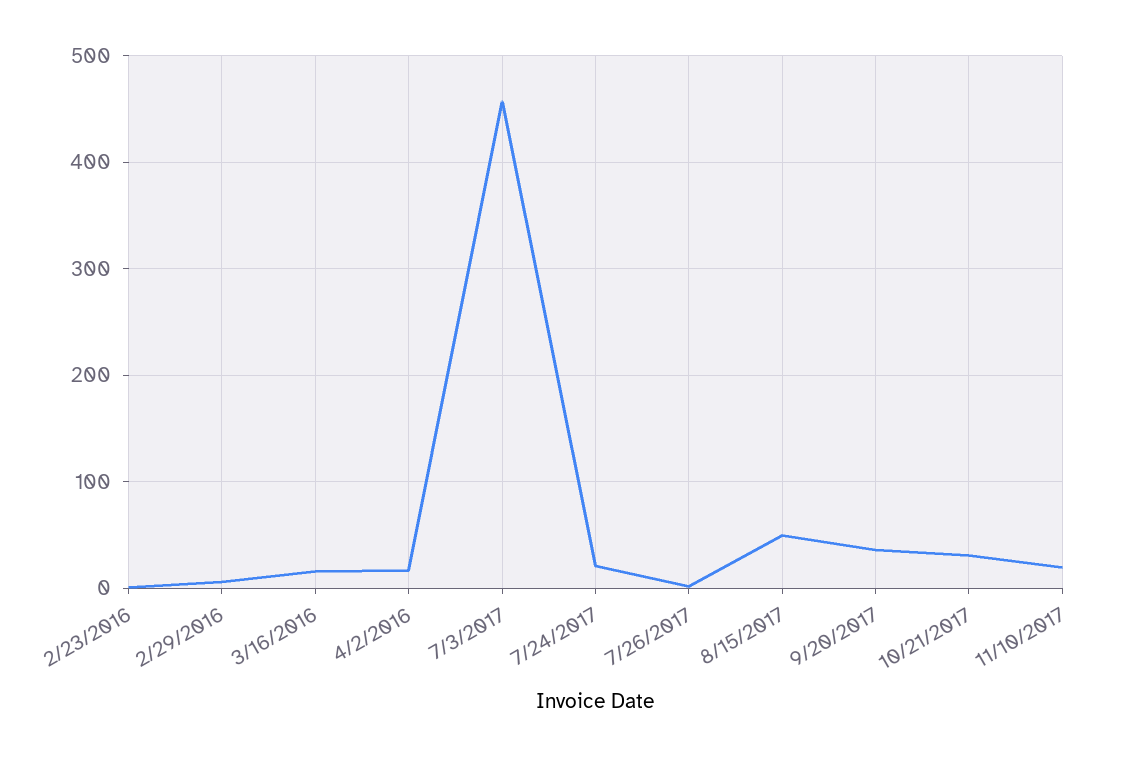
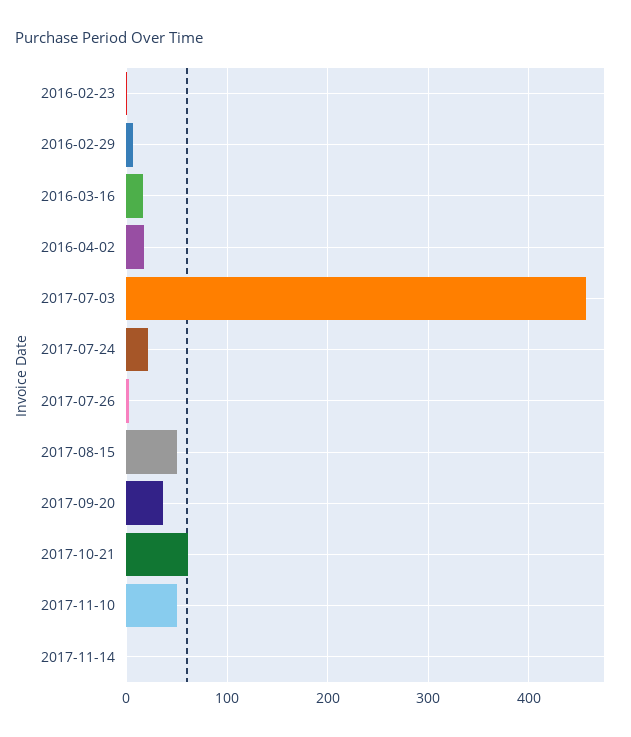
10/21/2017: 30 -> 60
11/10/2017: 20 -> 50
2017-11-14: none -> 0

